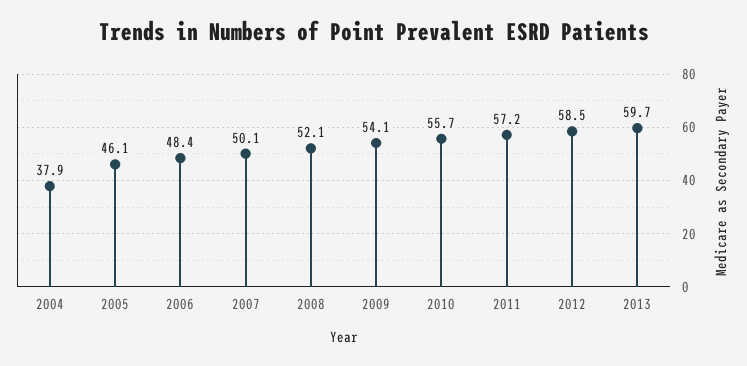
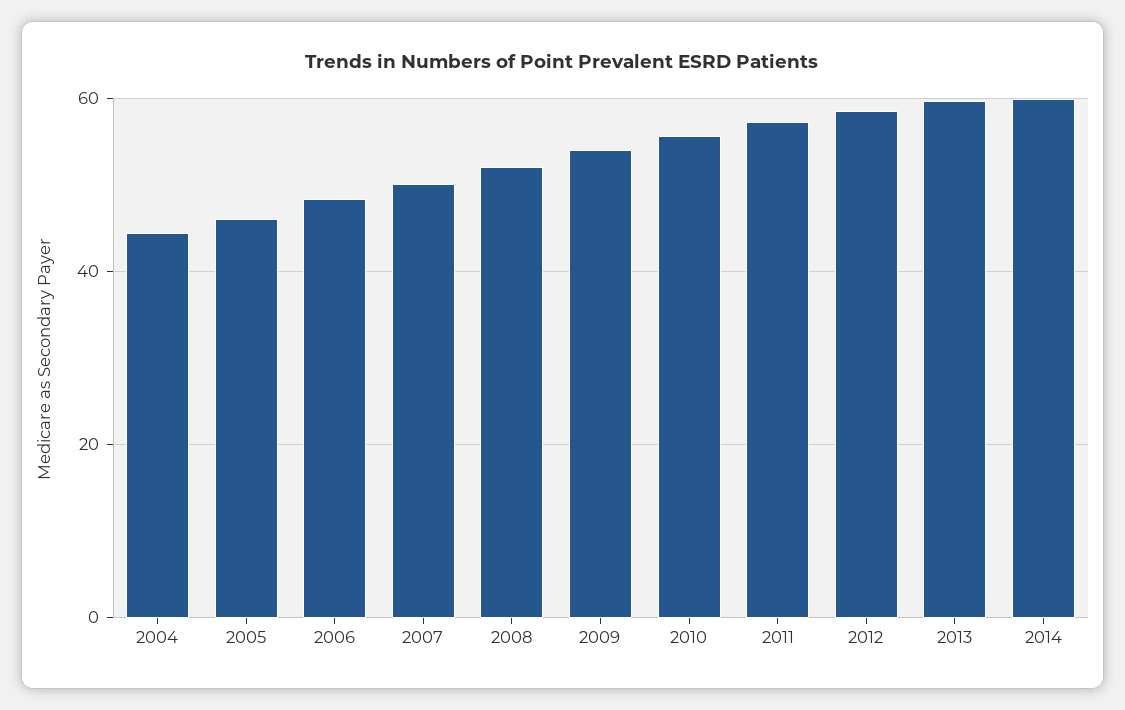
2004: 37.9 -> 44
2014: none -> 60

